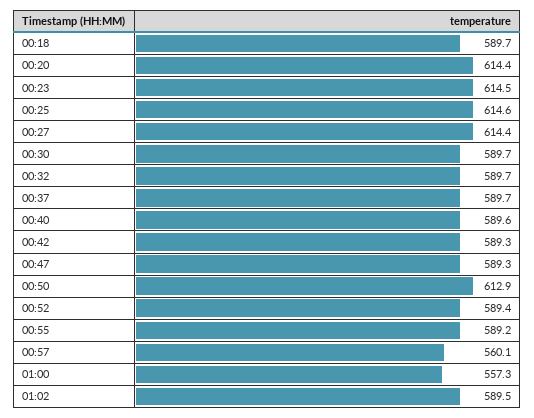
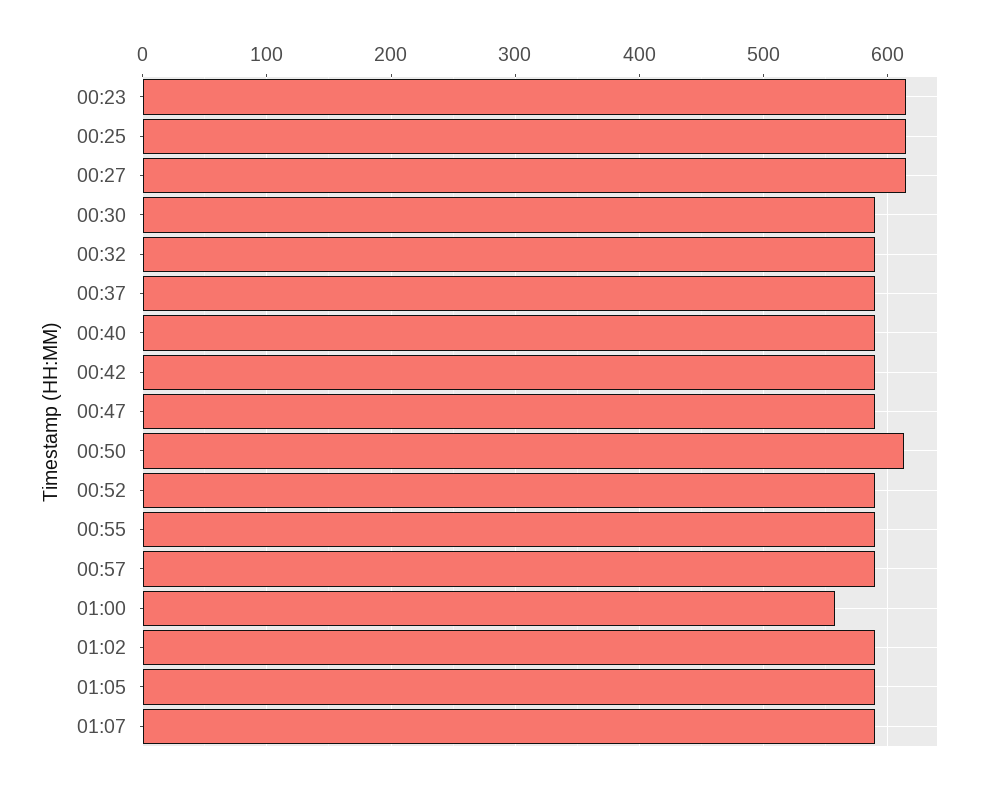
00:18: 589.7 -> none
00:20: 614.4 -> none
00:57: 560.1 -> 590
01:05: none -> 590
01:07: none -> 590

